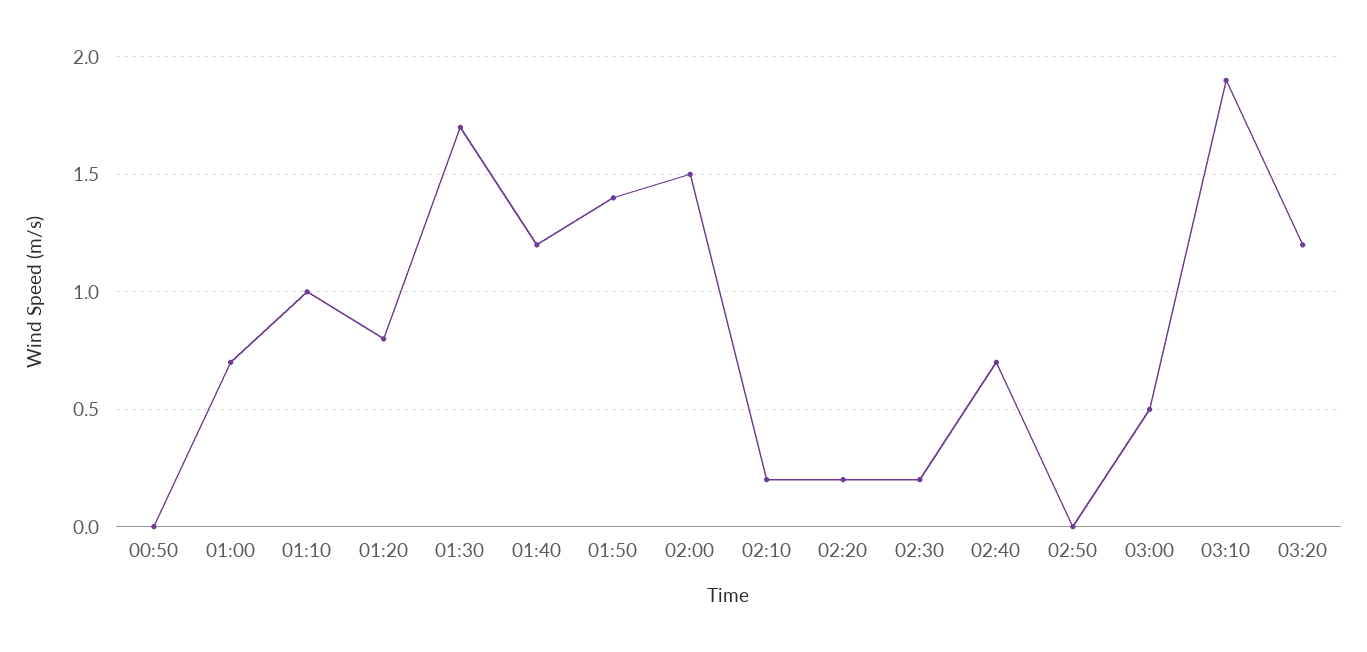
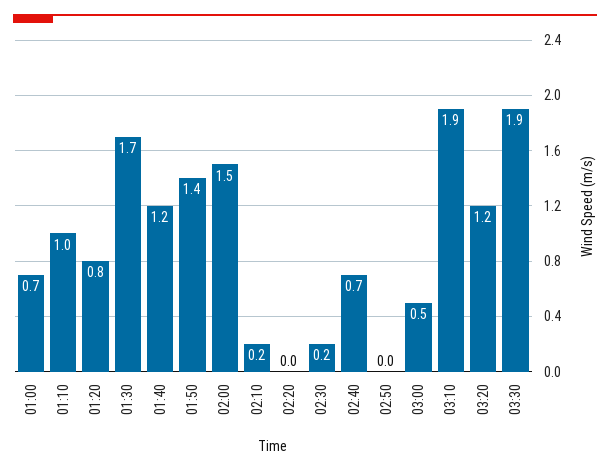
00:50: 0 -> none
02:20: 0.2 -> 0
03:30: none -> 1.9

